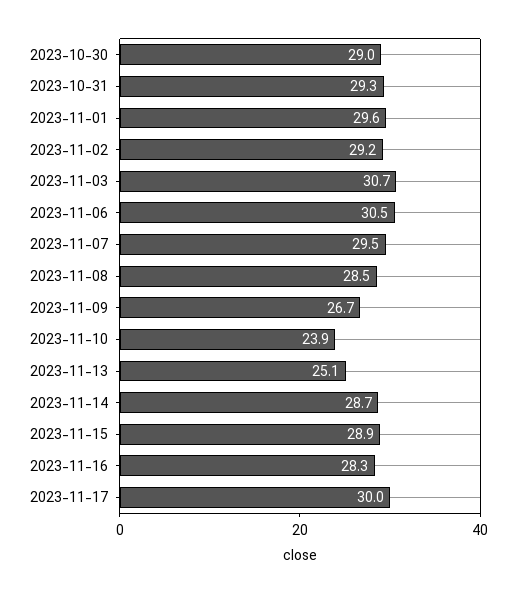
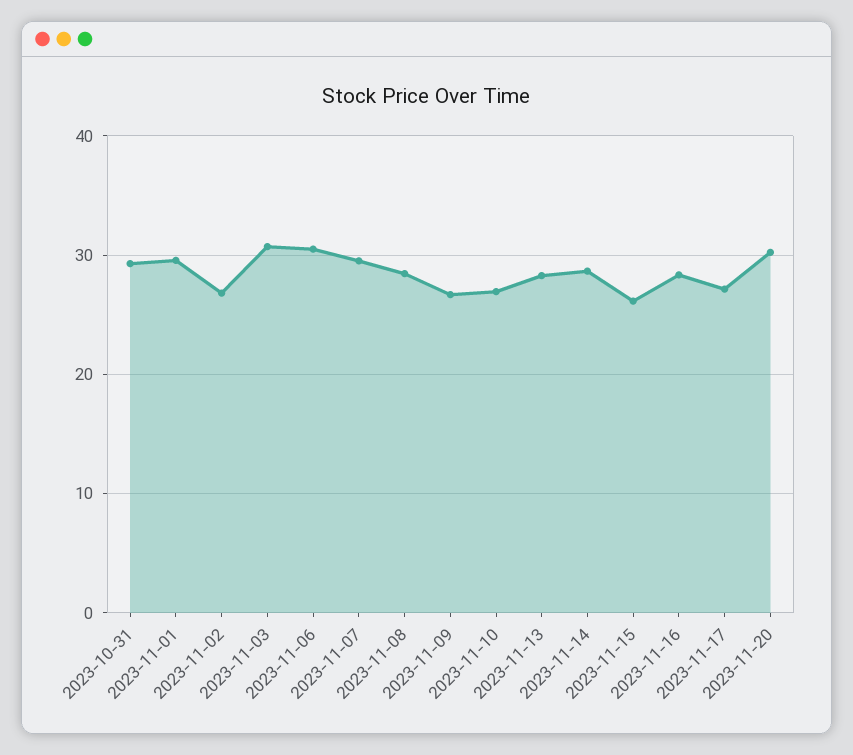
2023-10-30: 29 -> none
2023-11-02: 29.2 -> 27
2023-11-10: 23.9 -> 27
2023-11-13: 25.1 -> 28
2023-11-15: 28.9 -> 26
2023-11-17: 30 -> 27
2023-11-20: none -> 30

